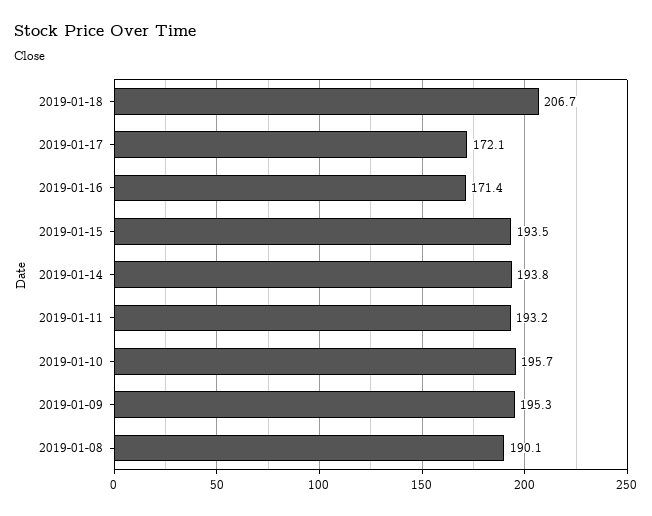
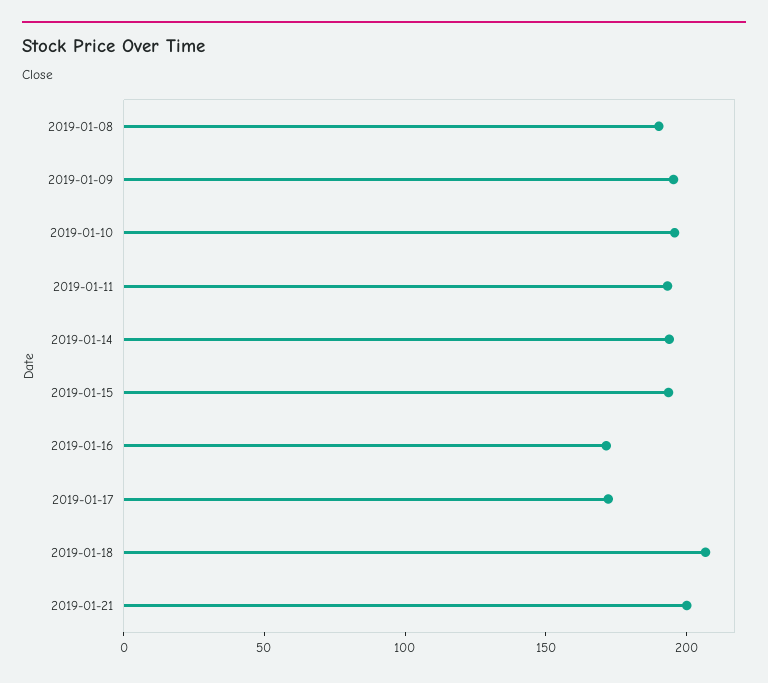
2019-01-21: none -> 200

